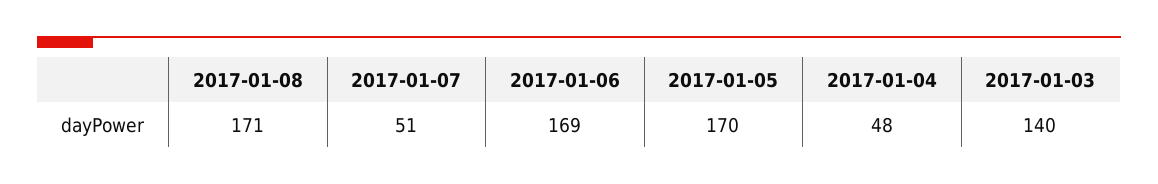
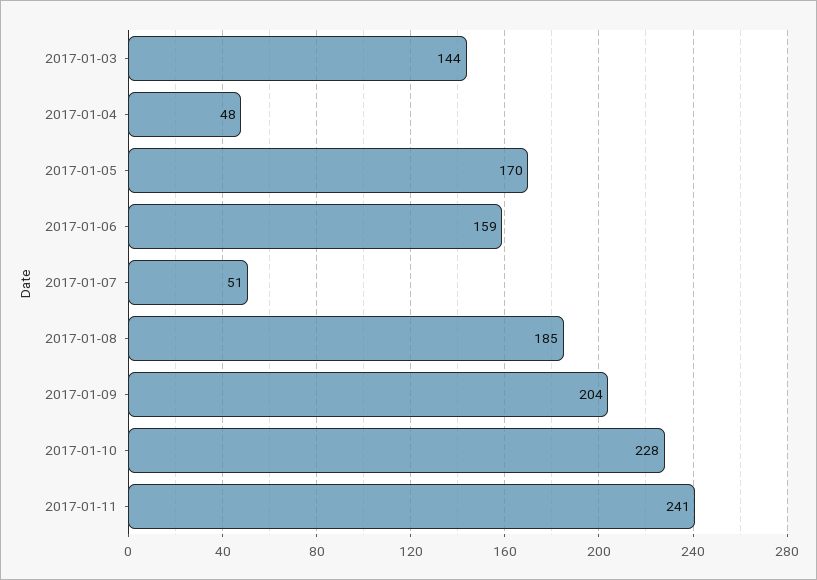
2017-01-08: 171 -> 185
2017-01-06: 169 -> 159
2017-01-03: 140 -> 144
2017-01-09: none -> 204
2017-01-10: none -> 228
2017-01-11: none -> 241

